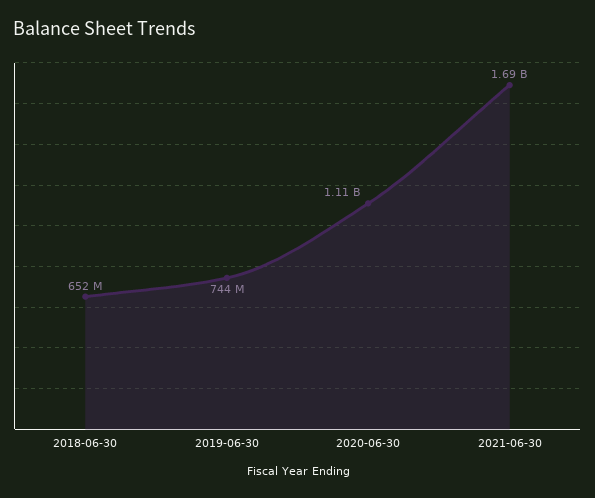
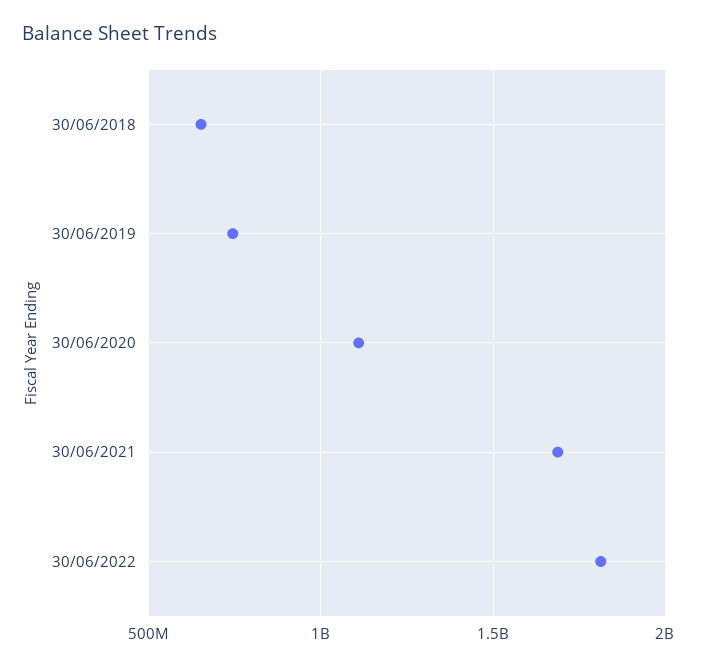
30/06/2022: none -> 1800000000

